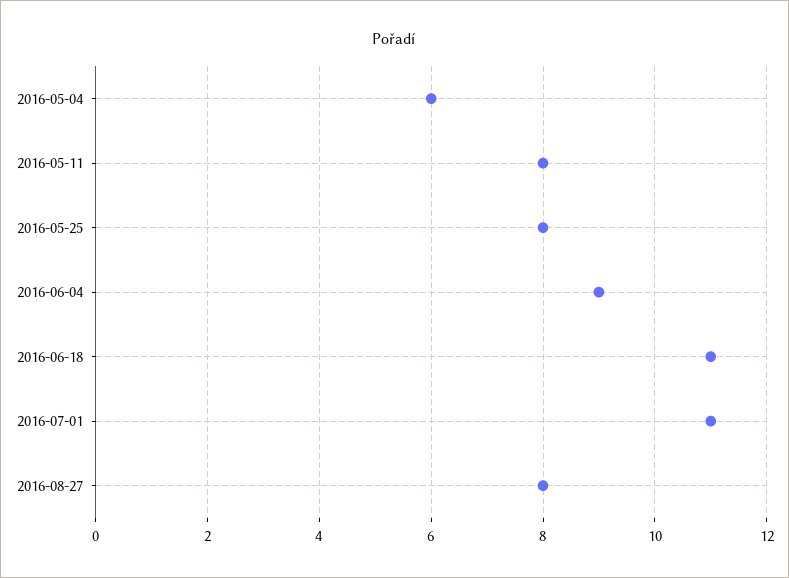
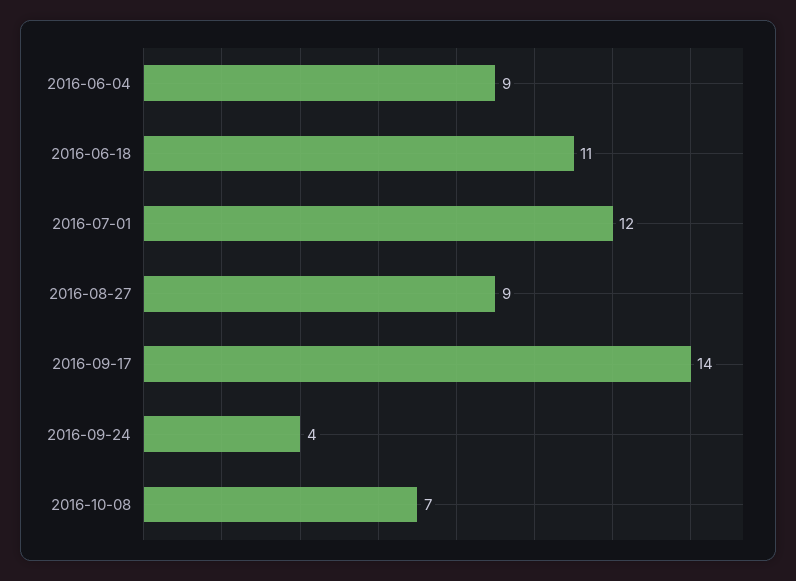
2016-05-04: 6 -> none
2016-05-11: 8 -> none
2016-05-25: 8 -> none
2016-07-01: 11 -> 12
2016-08-27: 8 -> 9
2016-09-17: none -> 14
2016-09-24: none -> 4
2016-10-08: none -> 7

